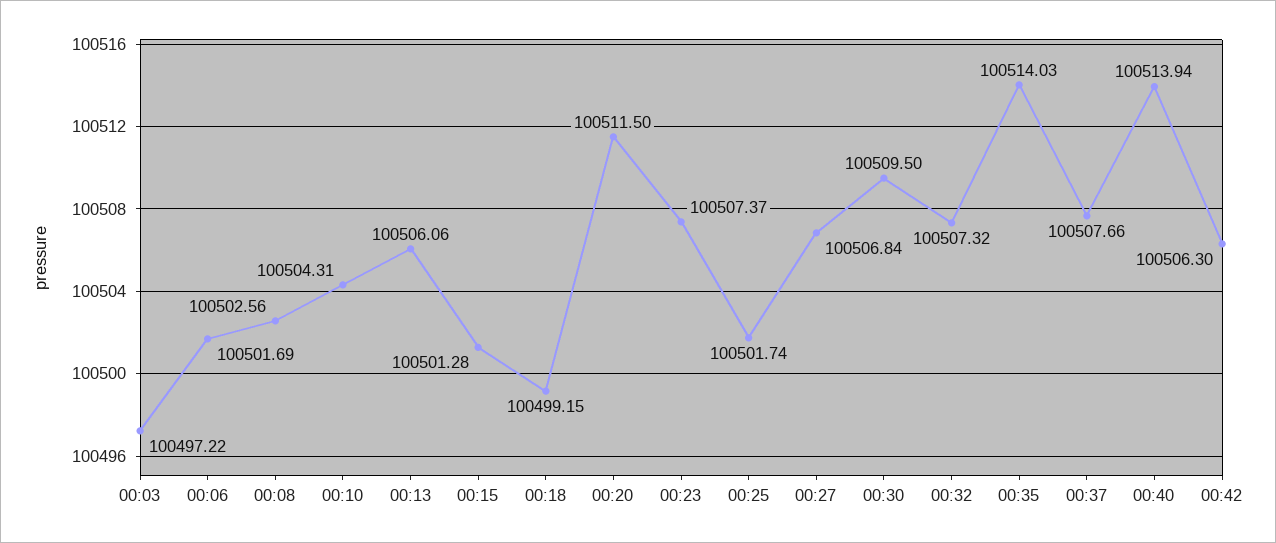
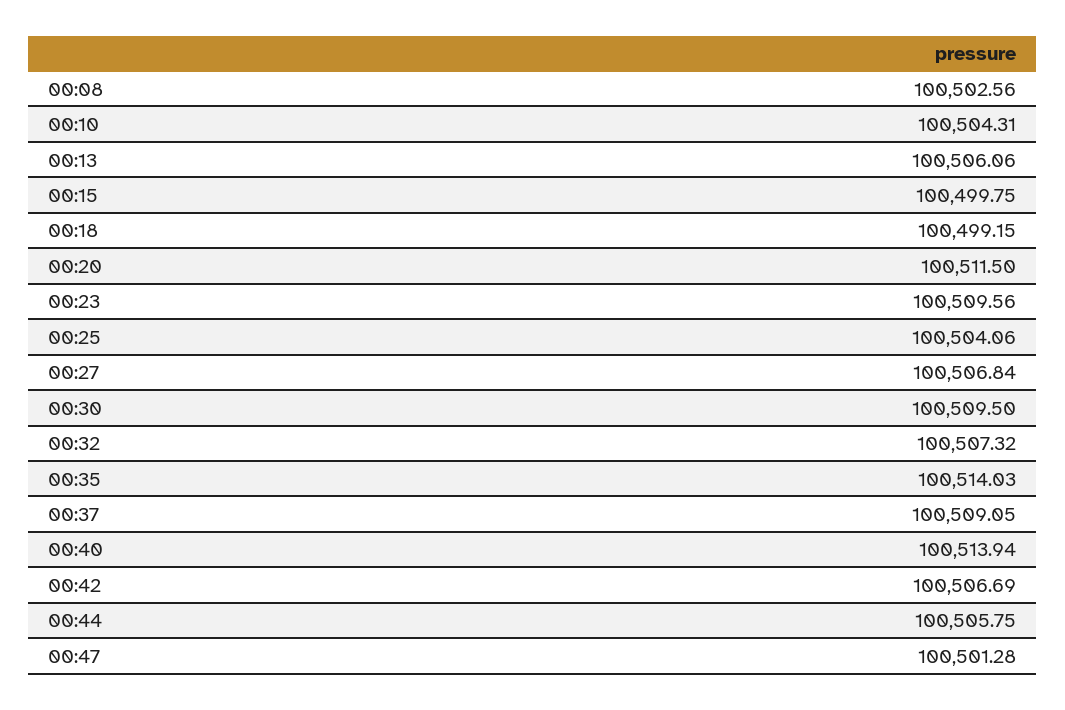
00:03: 100497.22 -> none
00:06: 100501.69 -> none
00:15: 100501.28 -> 100499.75
00:23: 100507.37 -> 100509.56
00:25: 100501.74 -> 100504.06
00:37: 100507.66 -> 100509.05
00:42: 100506.3 -> 100506.69
00:44: none -> 100505.75
00:47: none -> 100501.28

